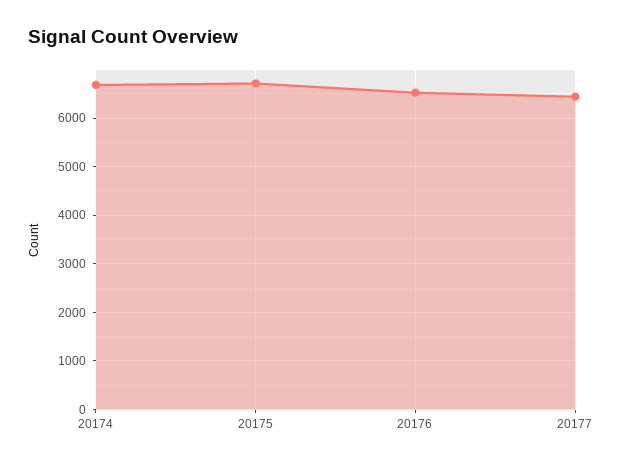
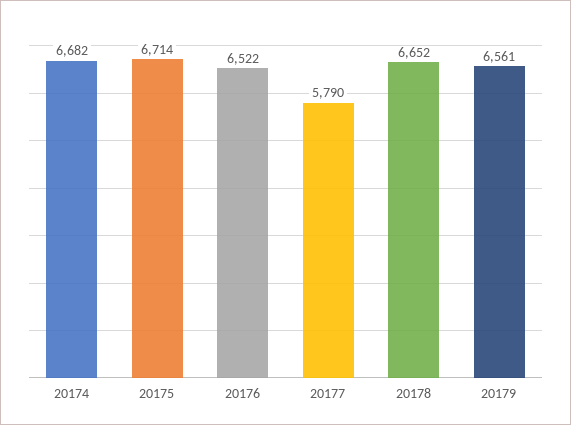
20177: 6400 -> 5790
20178: none -> 6652
20179: none -> 6561

